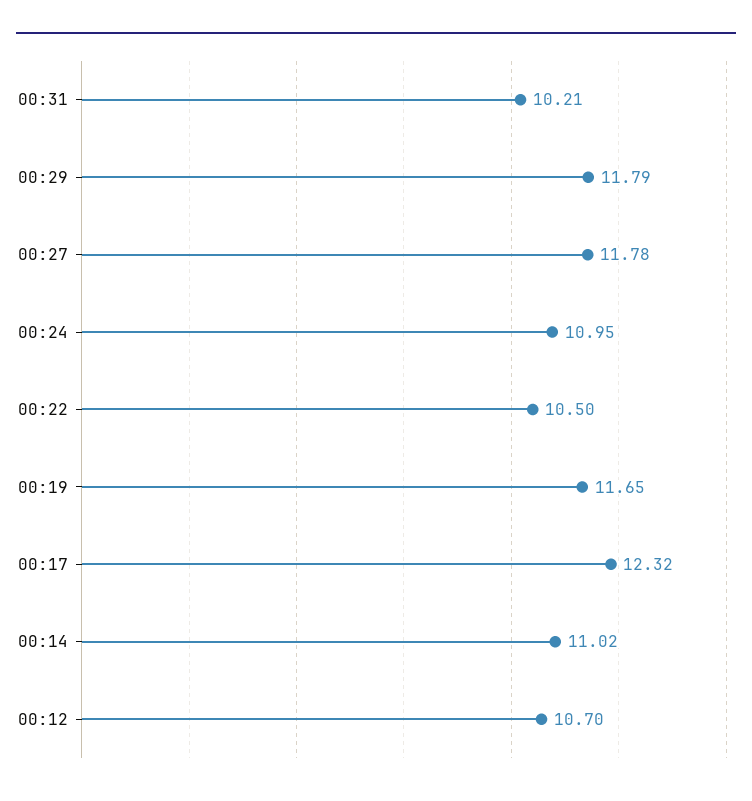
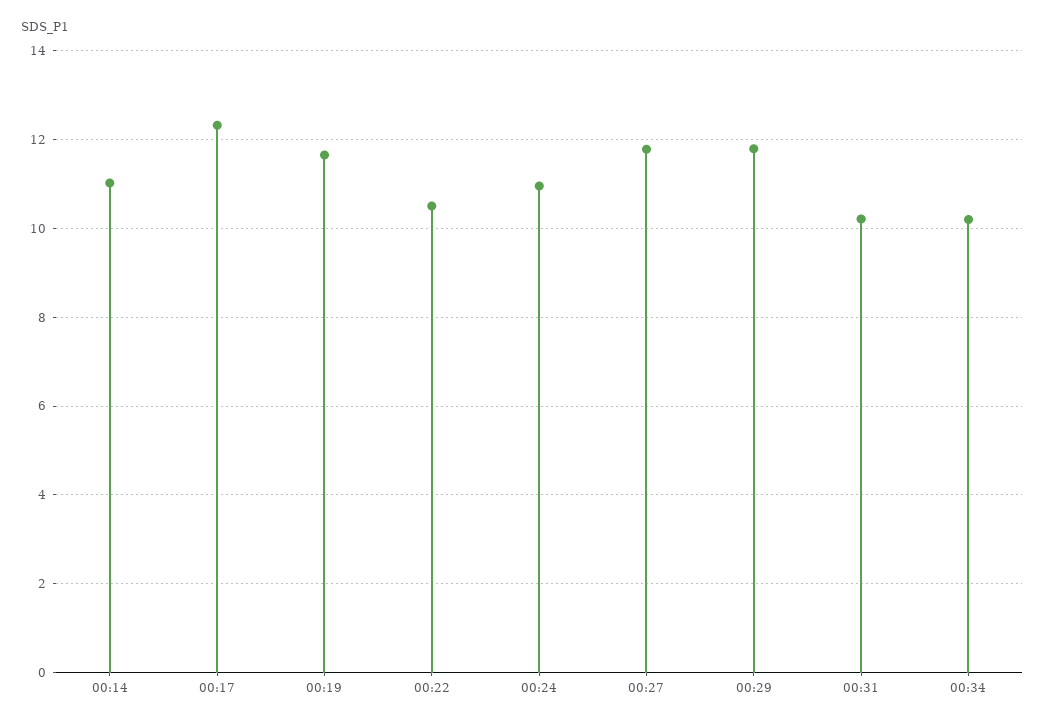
00:12: 10.7 -> none
00:34: none -> 10.2

